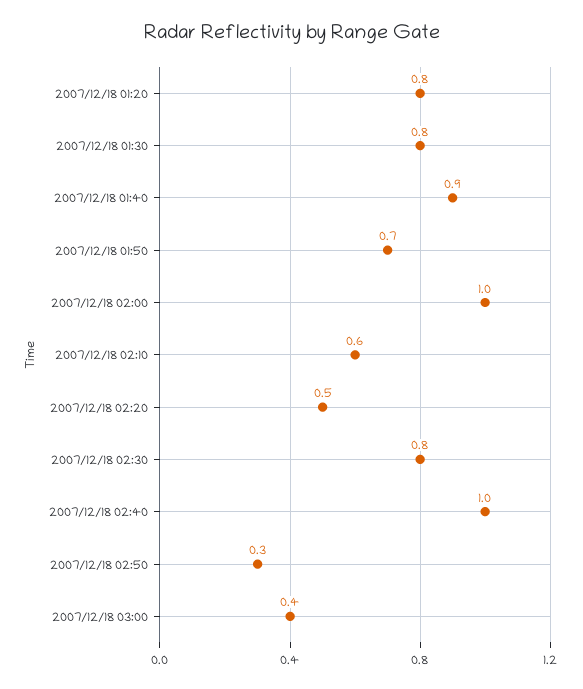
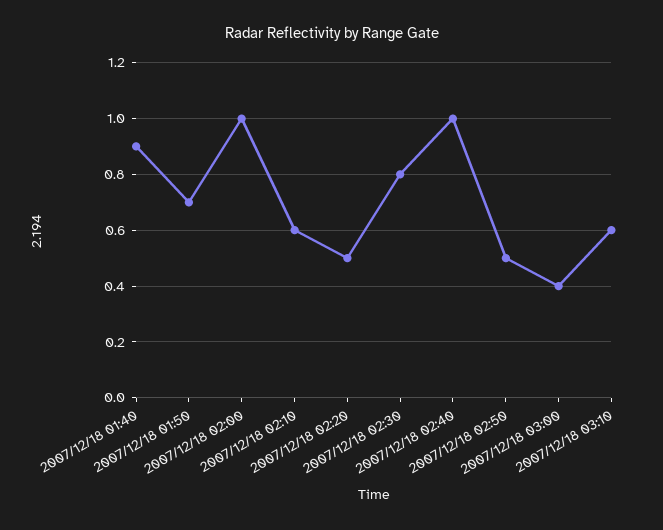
2007/12/18 01:20: 0.8 -> none
2007/12/18 01:30: 0.8 -> none
2007/12/18 02:50: 0.3 -> 0.5
2007/12/18 03:10: none -> 0.6

